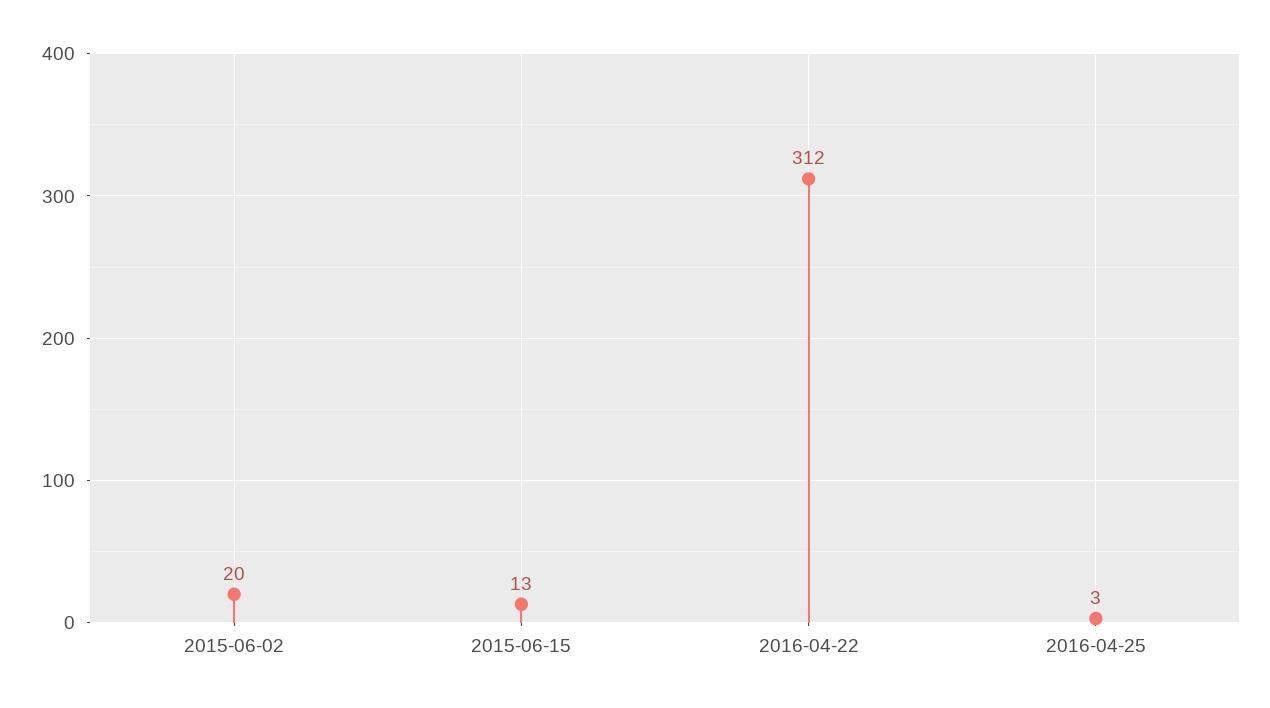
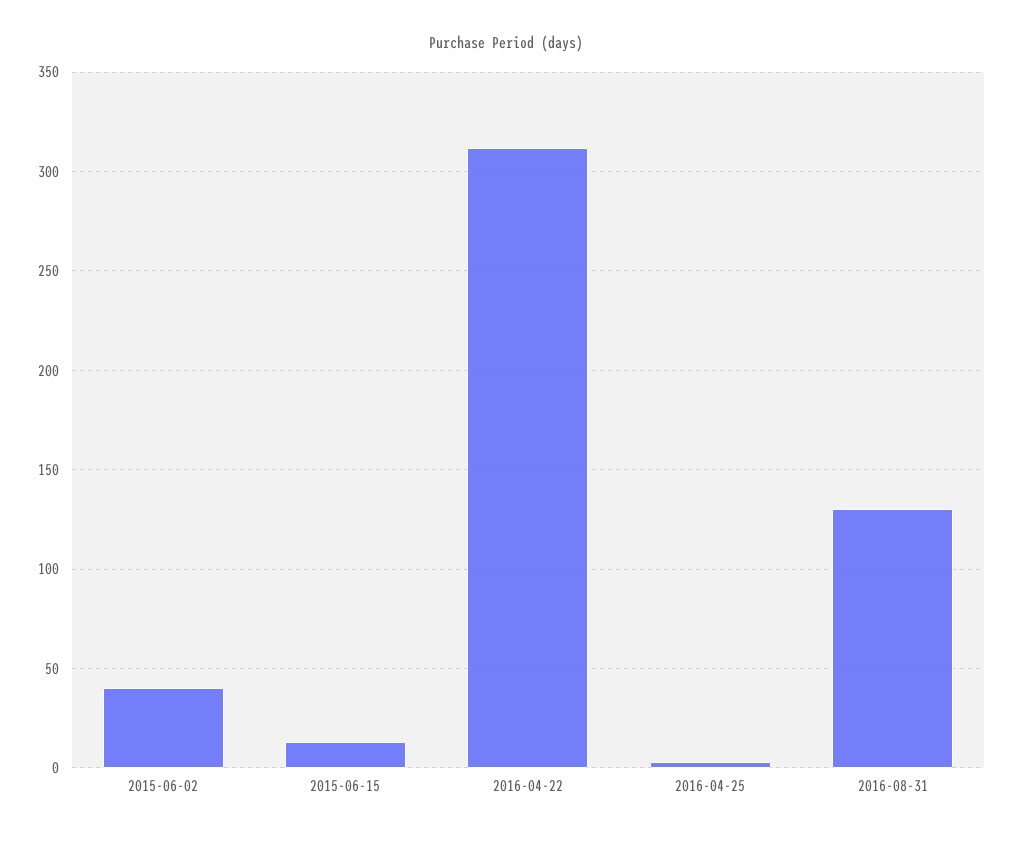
2015-06-02: 20 -> 40
2016-08-31: none -> 130

